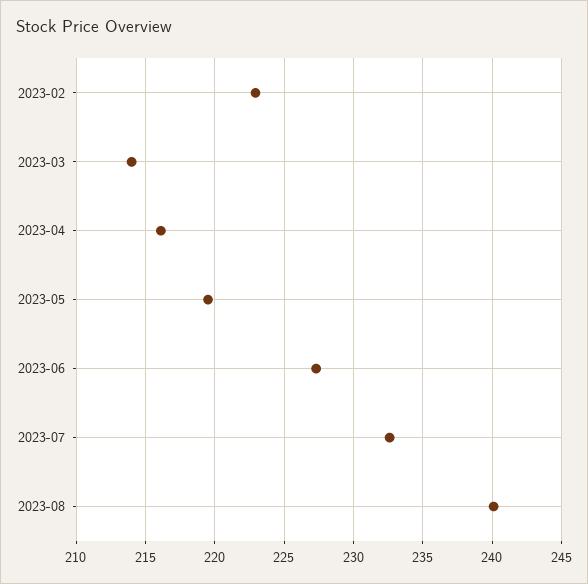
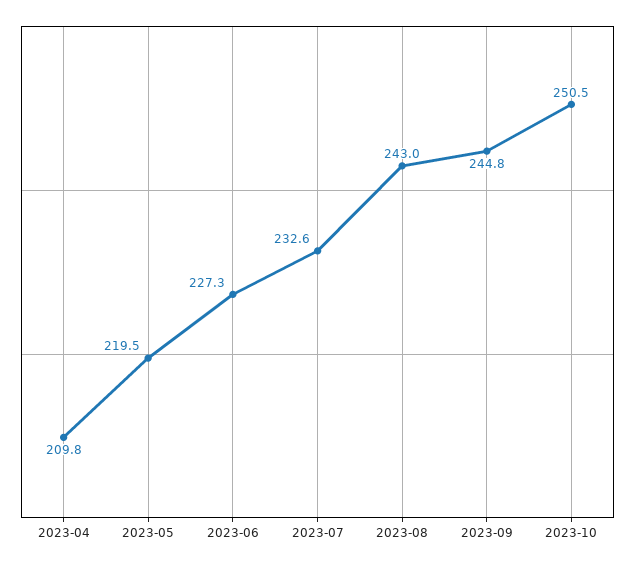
2023-02: 223 -> none
2023-03: 214 -> none
2023-04: 216 -> 209.8
2023-08: 240 -> 243
2023-09: none -> 244.8
2023-10: none -> 250.5

